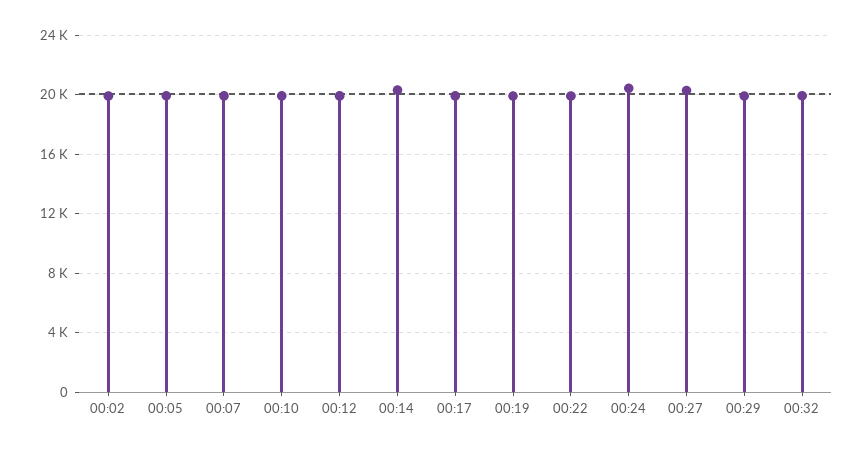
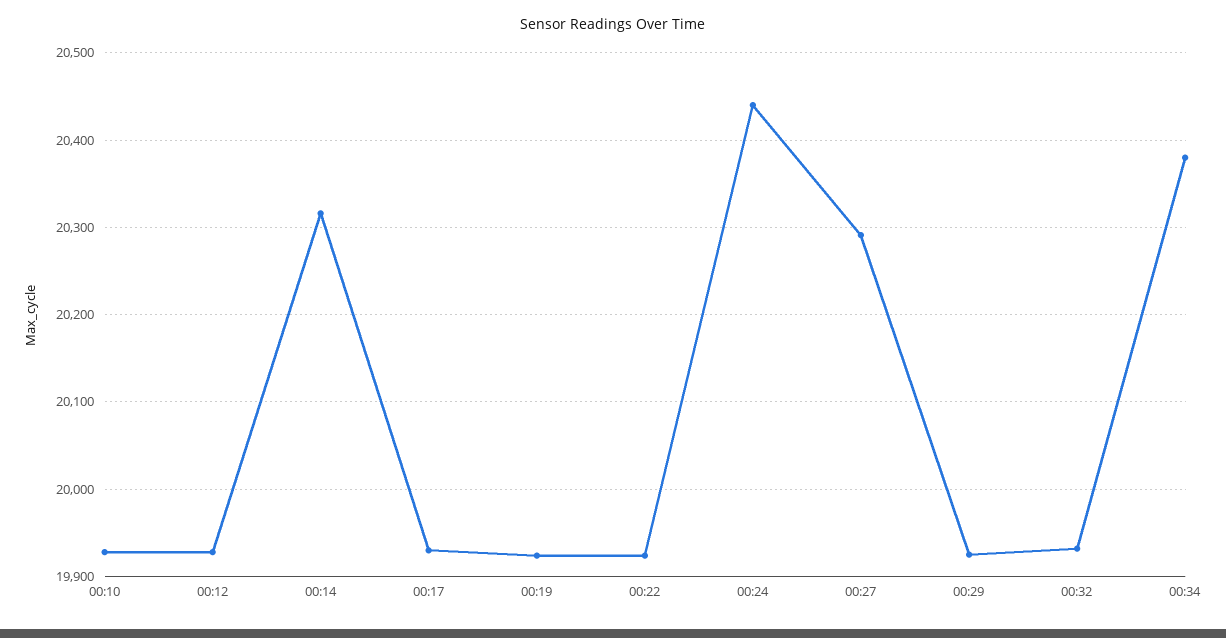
00:02: 20000 -> none
00:05: 20000 -> none
00:07: 20000 -> none
00:34: none -> 20380

